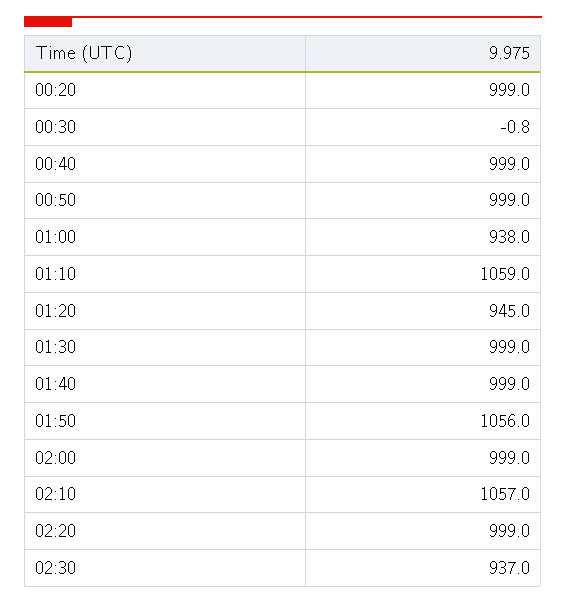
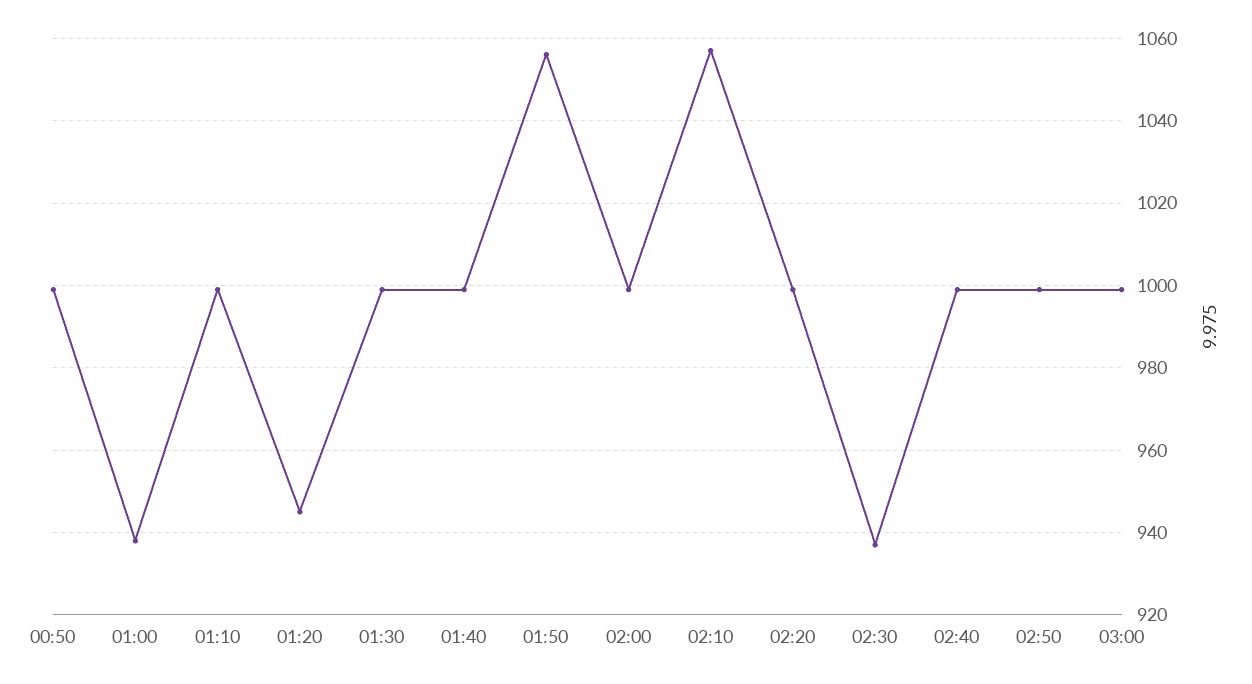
00:20: 999 -> none
00:30: -0.8 -> none
00:40: 999 -> none
01:10: 1059 -> 1000
02:40: none -> 1000
02:50: none -> 1000
03:00: none -> 1000

